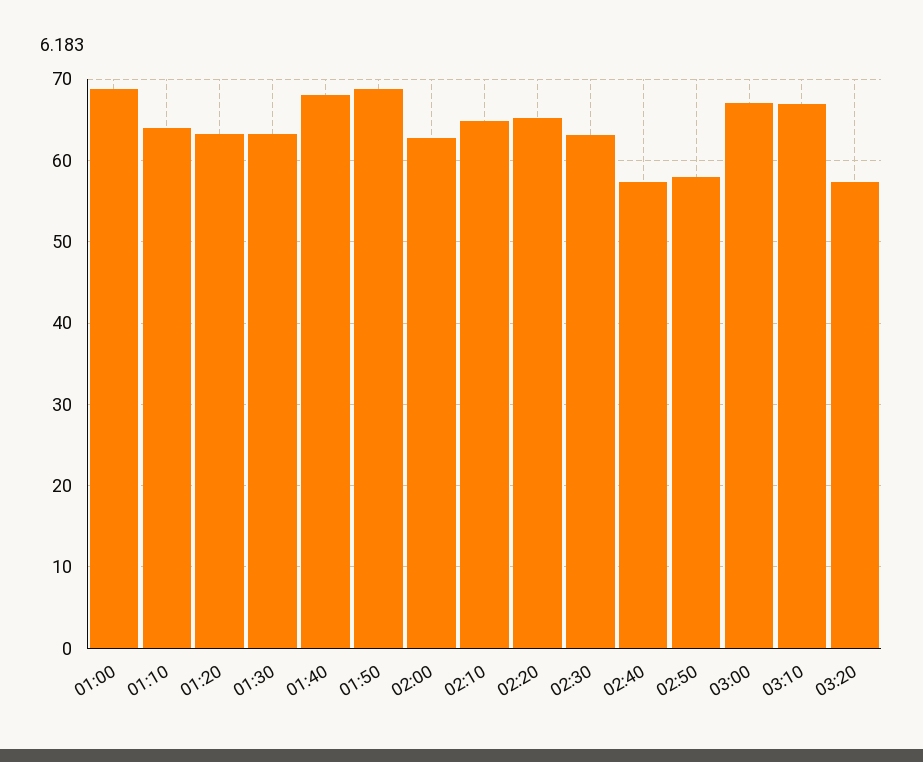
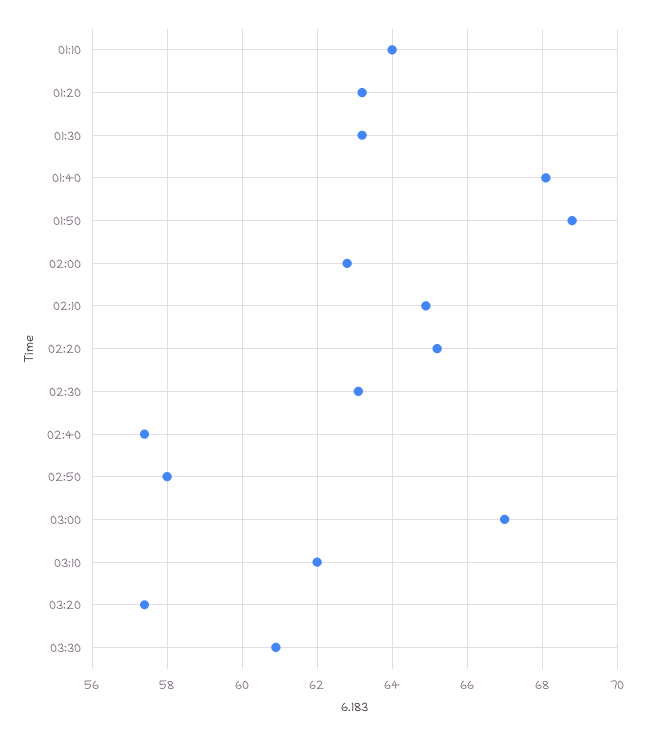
01:00: 69 -> none
03:10: 67 -> 62
03:30: none -> 61

